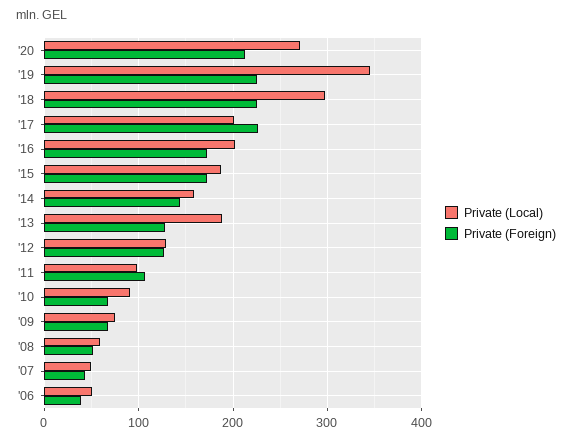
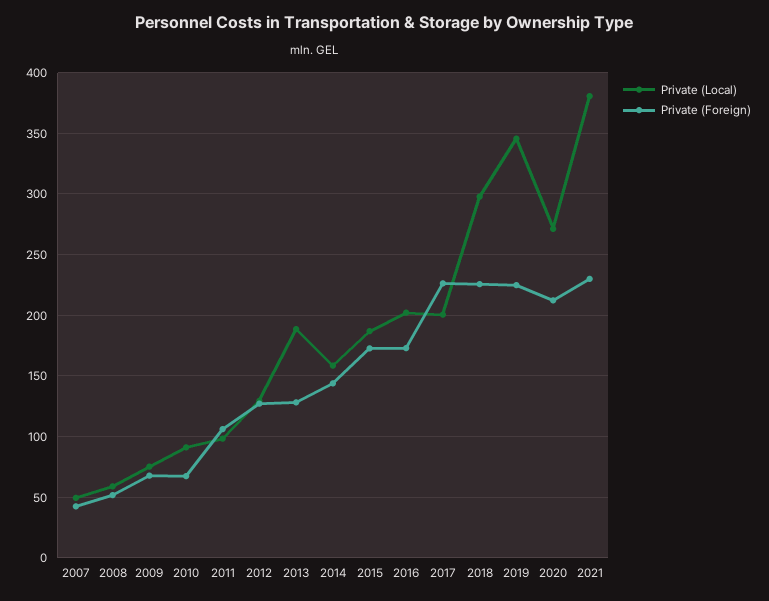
Private (Local), '06: 50 -> none
Private (Foreign), '06: 40 -> none
Private (Local), 2021: none -> 380
Private (Foreign), 2021: none -> 230

